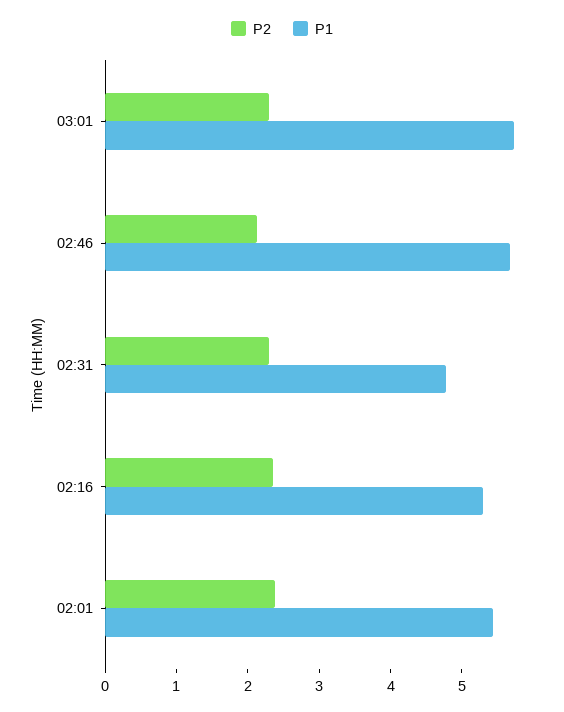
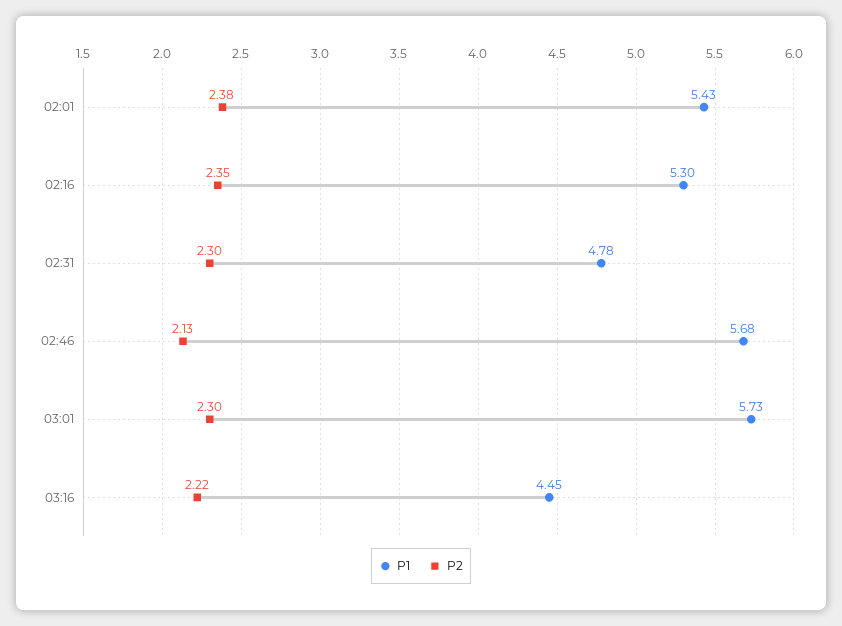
P1, 03:16: none -> 4.45
P2, 03:16: none -> 2.22

